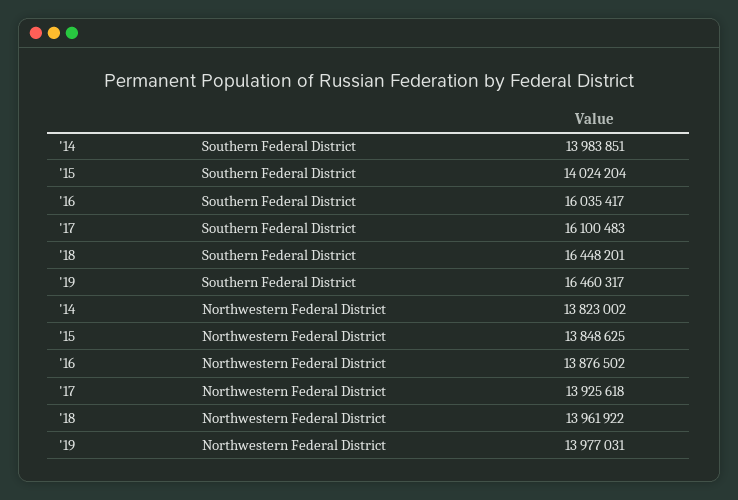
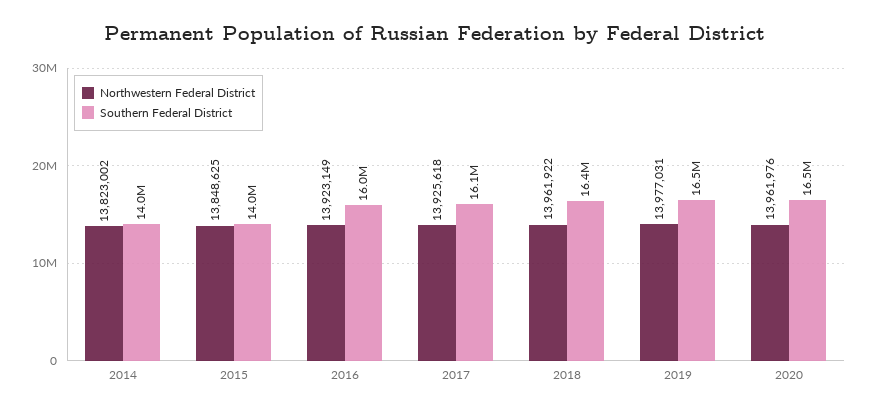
Northwestern Federal District, '16: 13876502 -> 13923149
Northwestern Federal District, 2020: none -> 13961976
Southern Federal District, 2020: none -> 16500000

